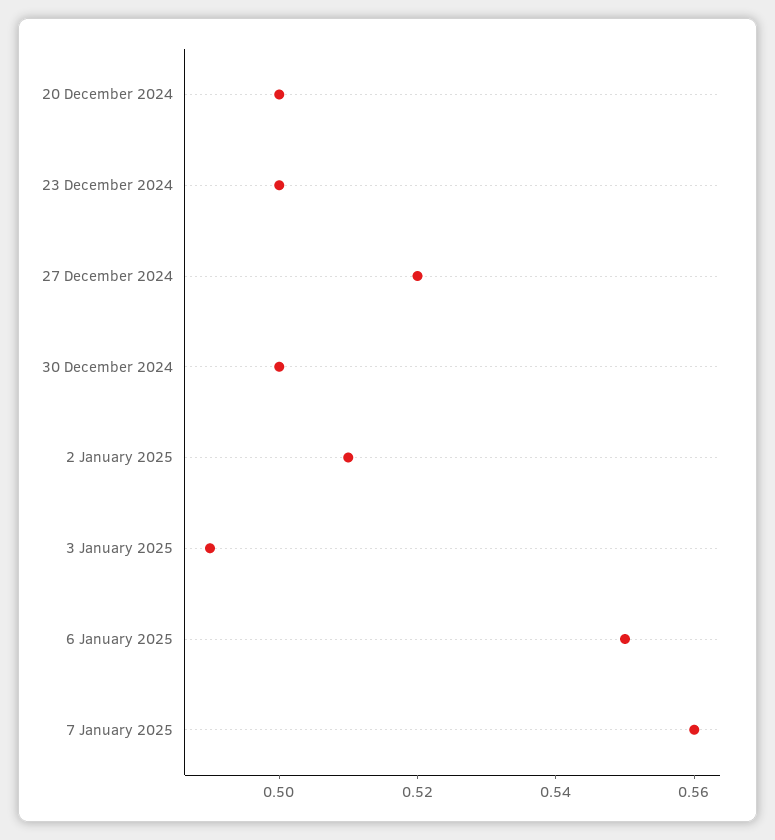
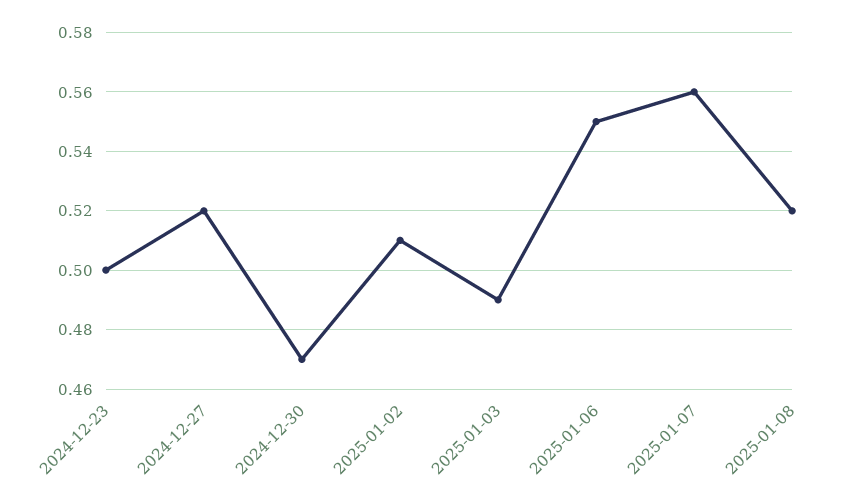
20 December 2024: 0.5 -> none
30 December 2024: 0.5 -> 0.47
2025-01-08: none -> 0.52

